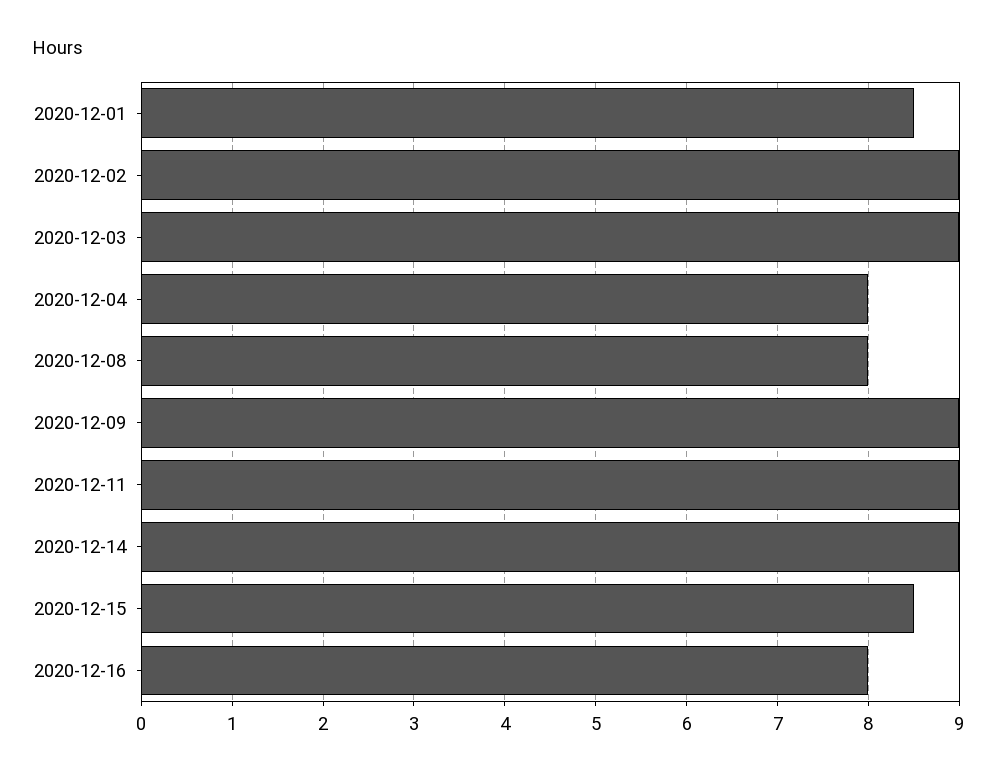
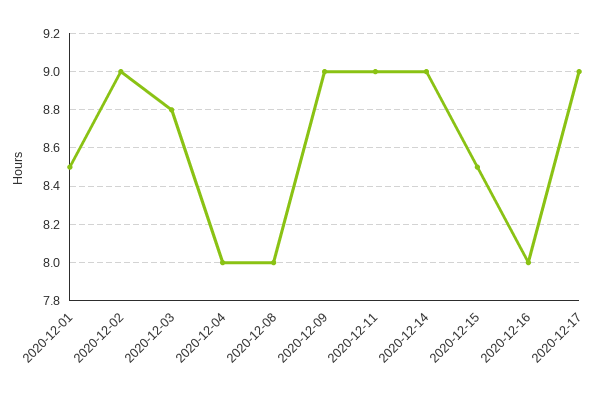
2020-12-03: 9 -> 8.8
2020-12-17: none -> 9

